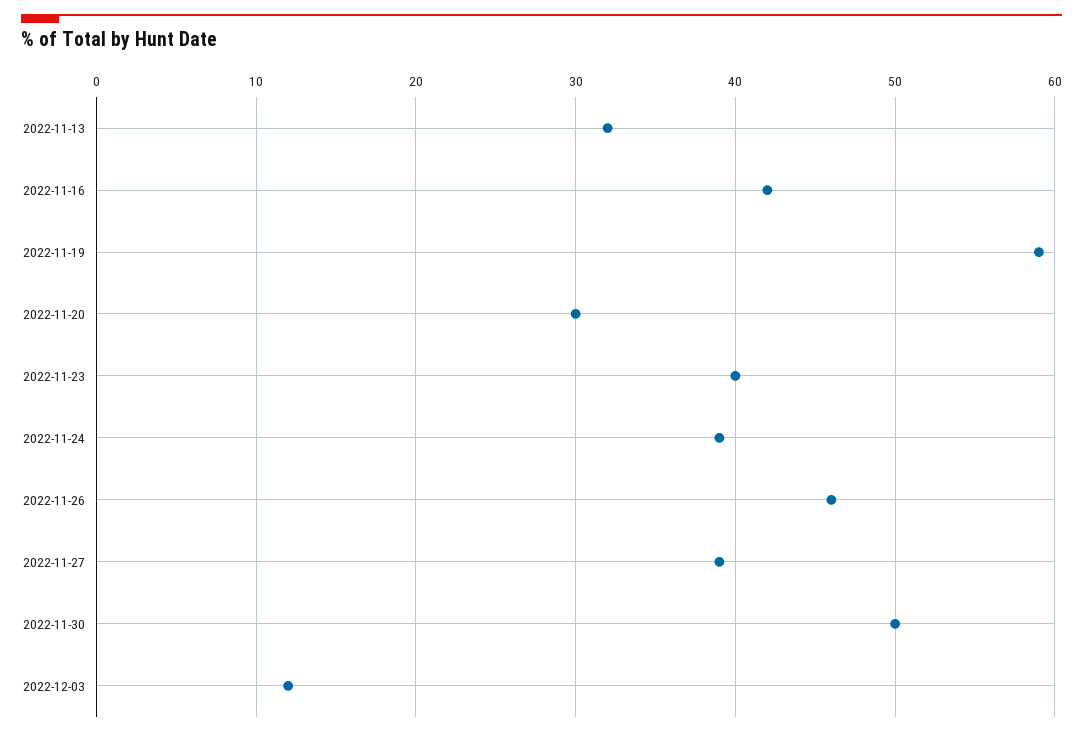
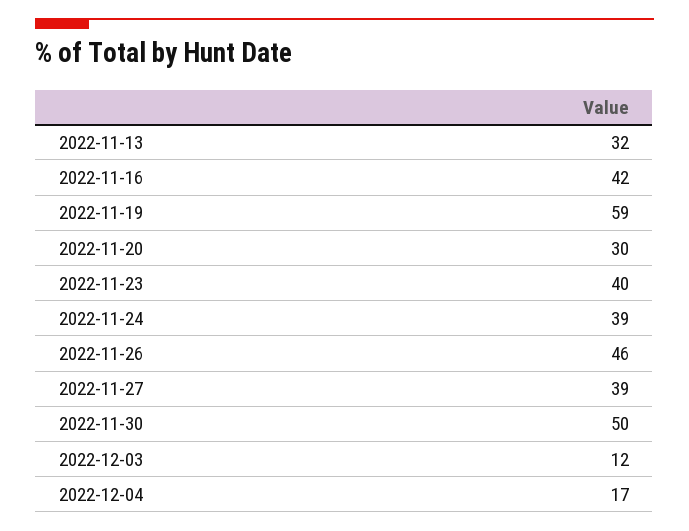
2022-12-04: none -> 17

